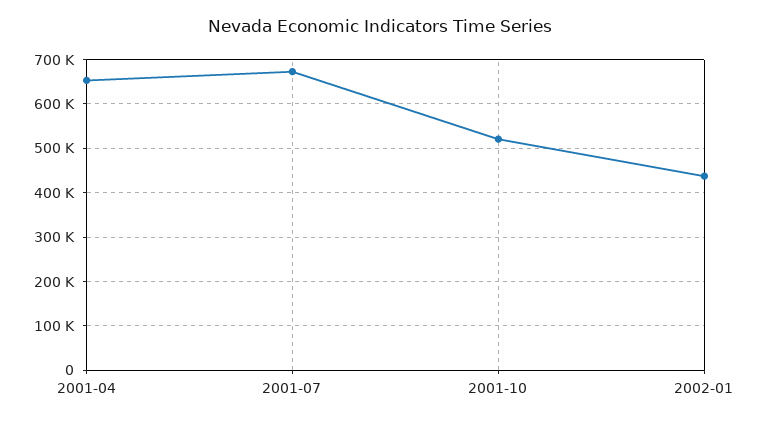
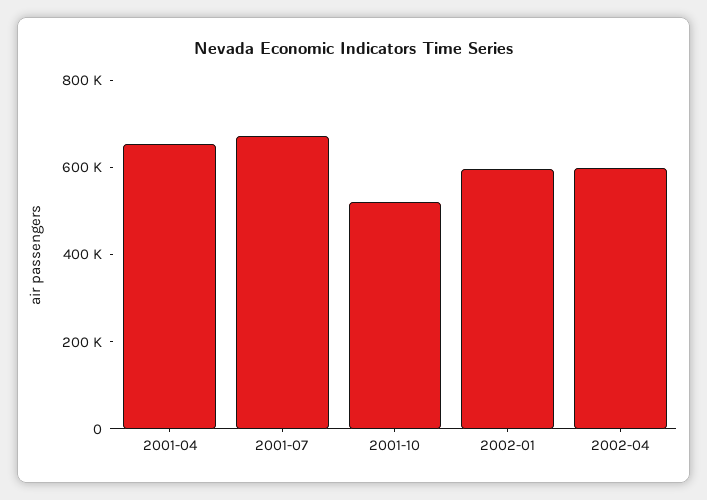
2002-01: 440000 -> 600000
2002-04: none -> 600000

